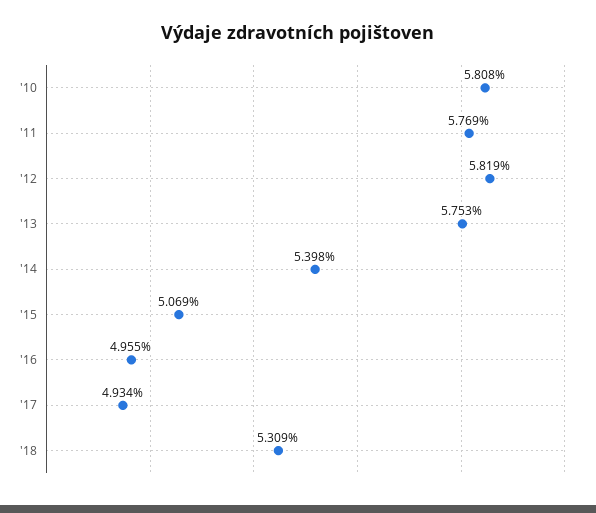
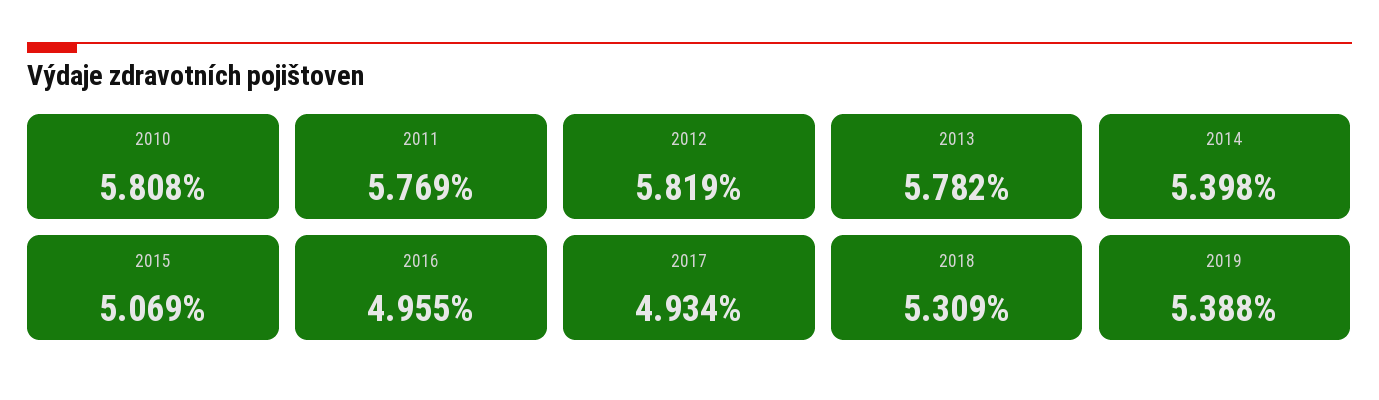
'13: 5.753 -> 5.782
2019: none -> 5.388

